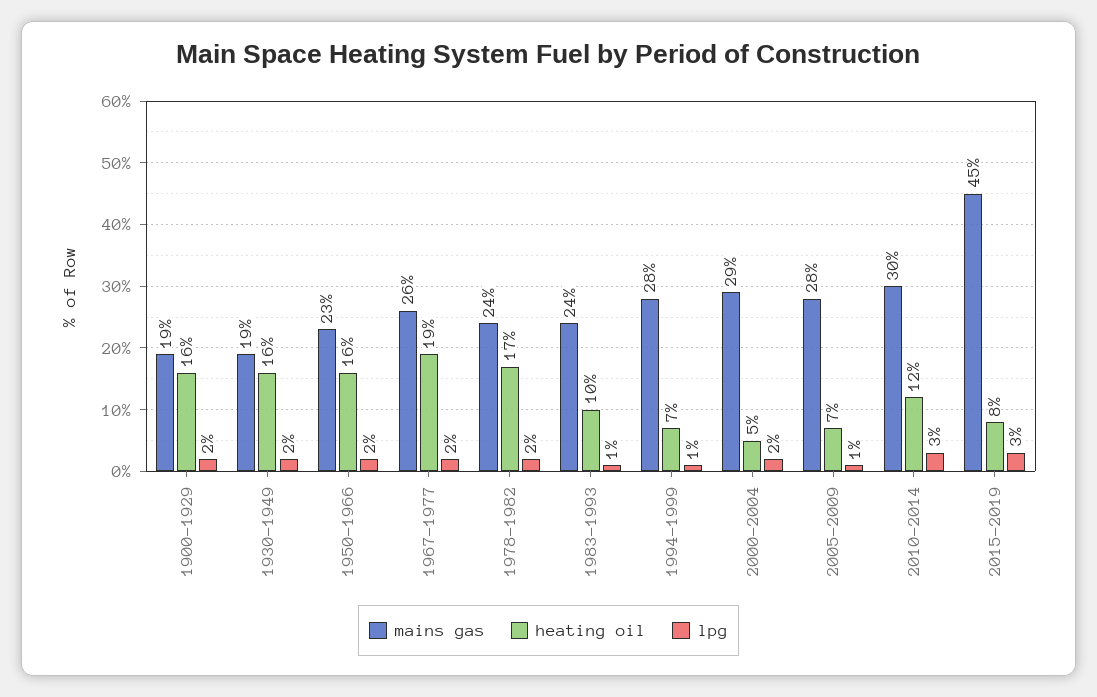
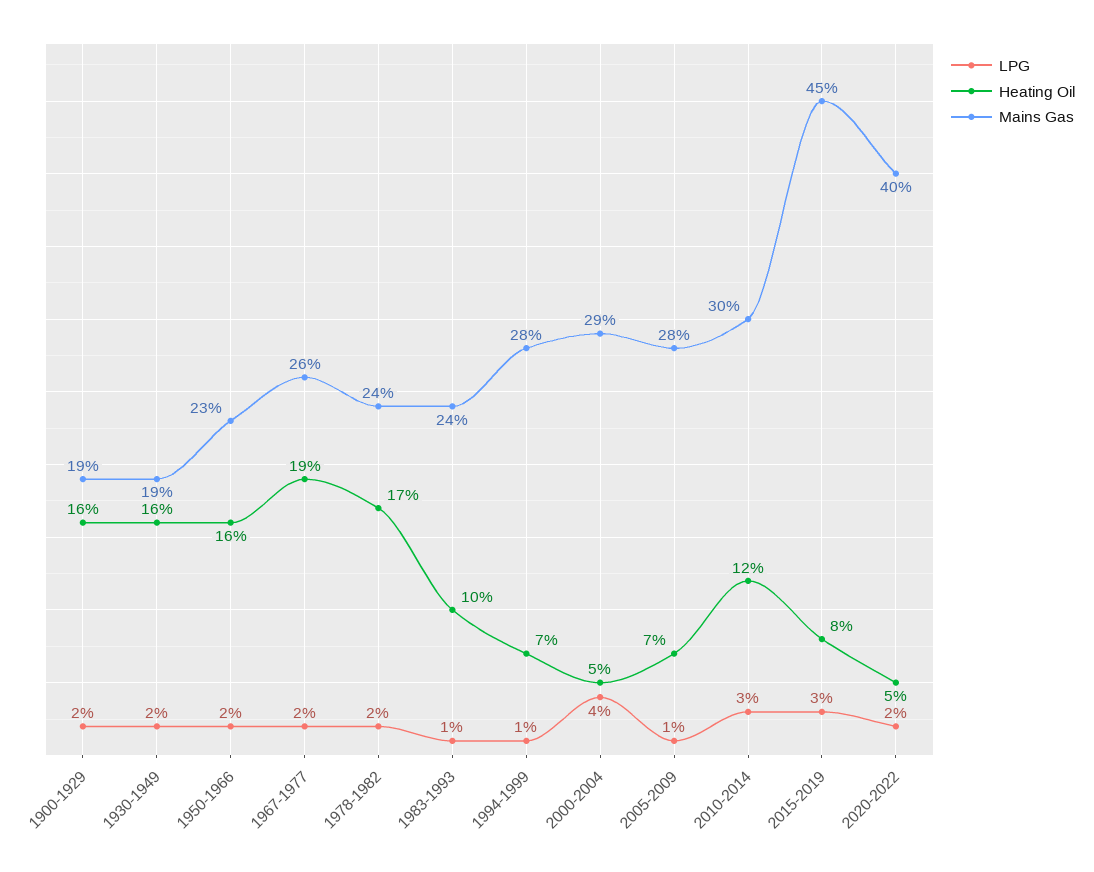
lpg, 2000-2004: 2 -> 4
lpg, 2020-2022: none -> 2
heating oil, 2020-2022: none -> 5
mains gas, 2020-2022: none -> 40

